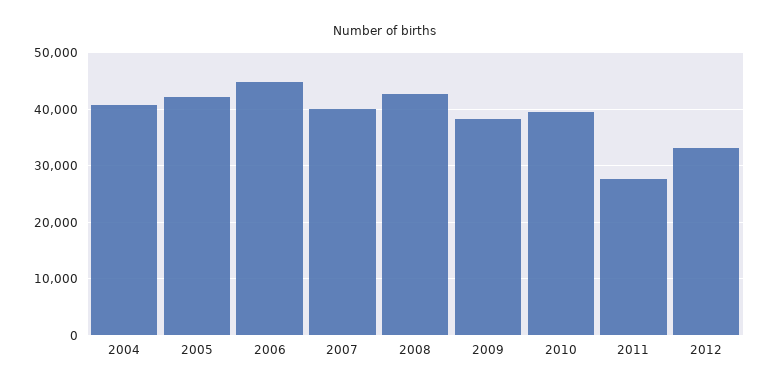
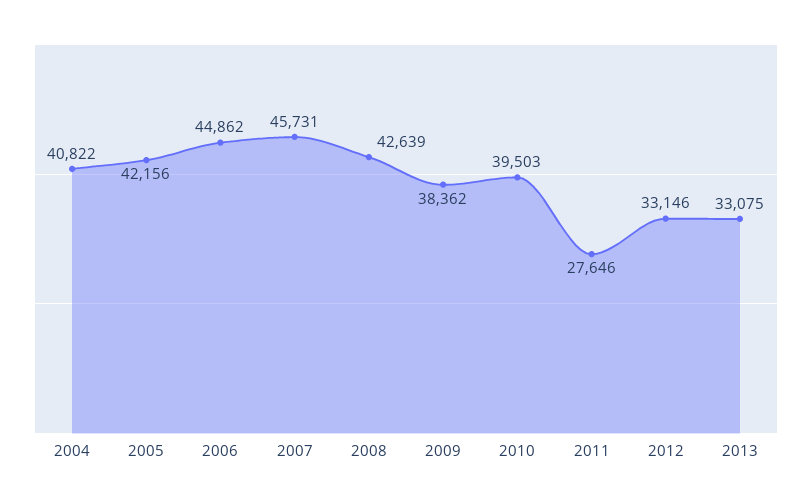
2007: 40000 -> 45731
2013: none -> 33075

